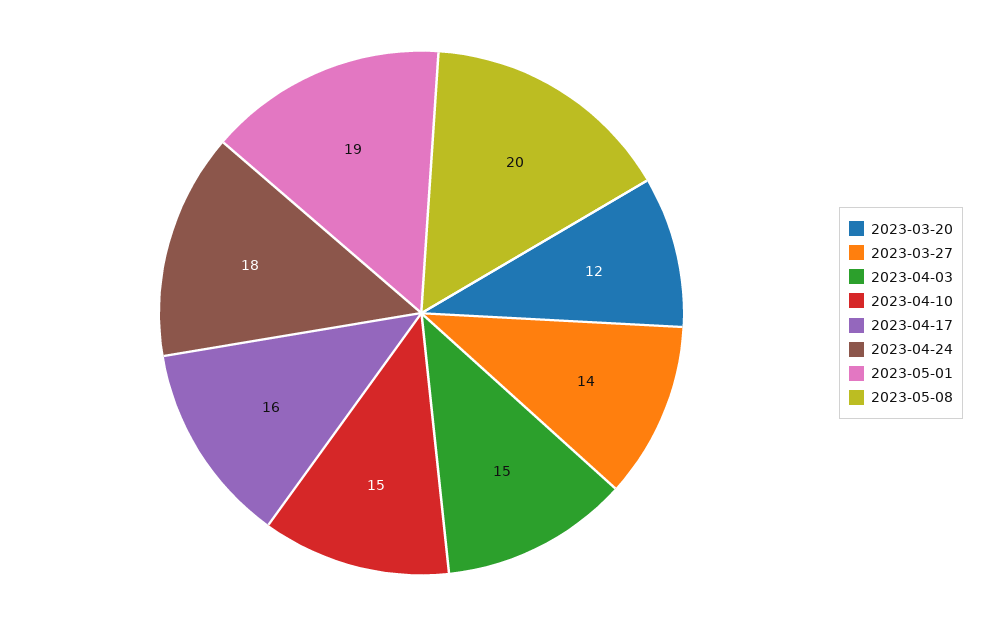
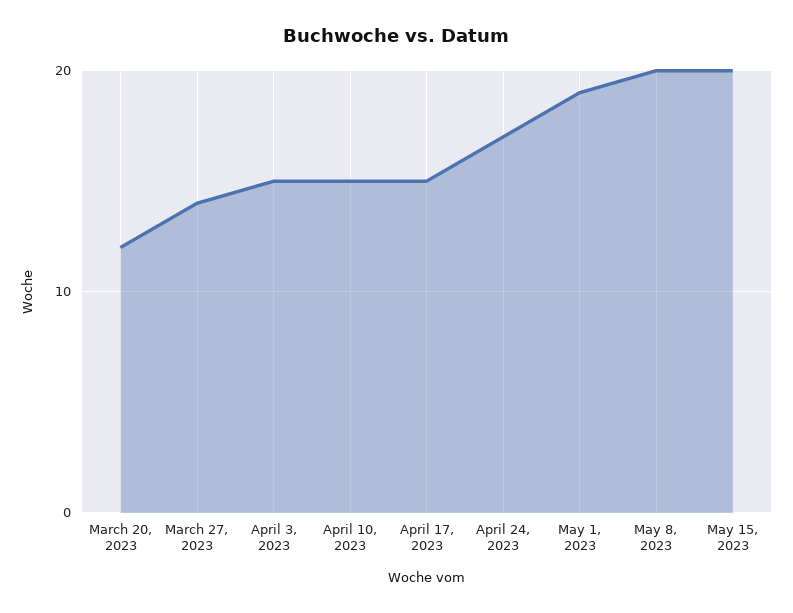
2023-04-17: 16 -> 15
2023-04-24: 18 -> 17
May 15, 2023: none -> 20

